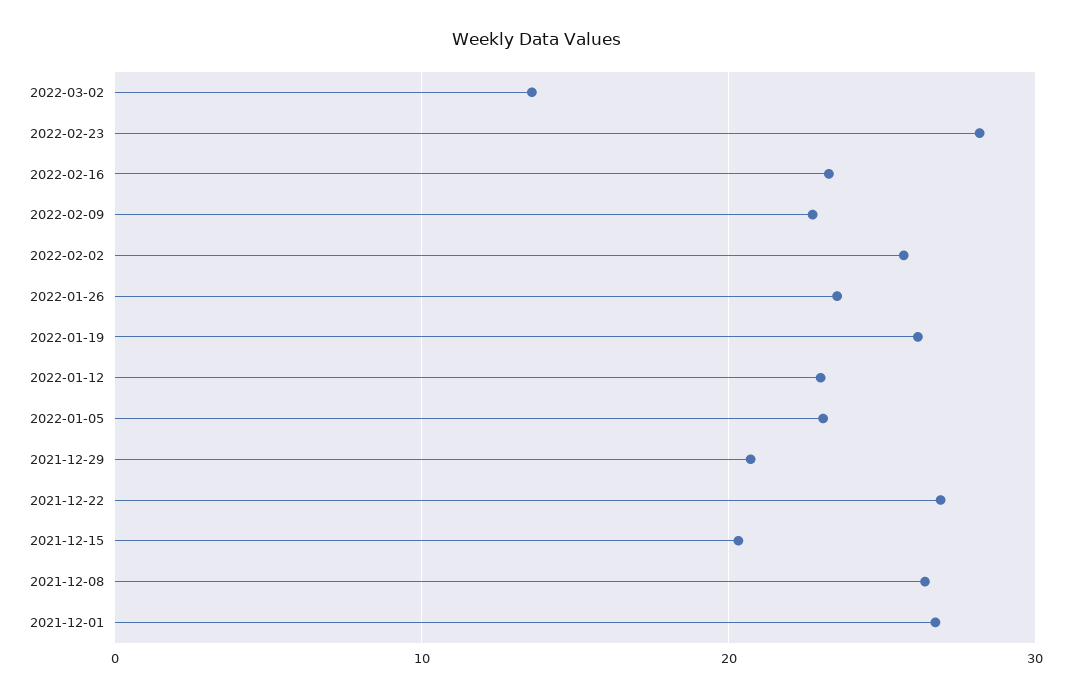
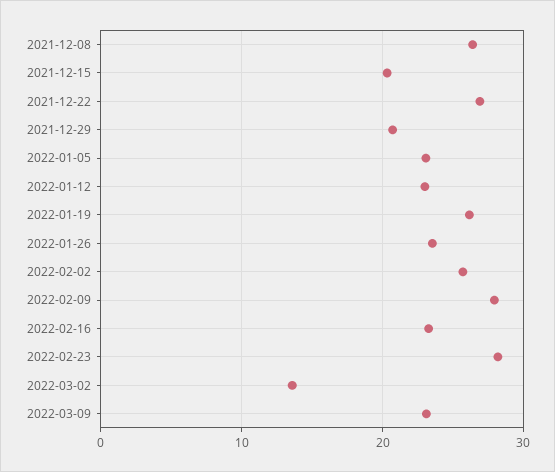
2022-02-09: 23 -> 28
2021-12-01: 27 -> none
2022-03-09: none -> 23

